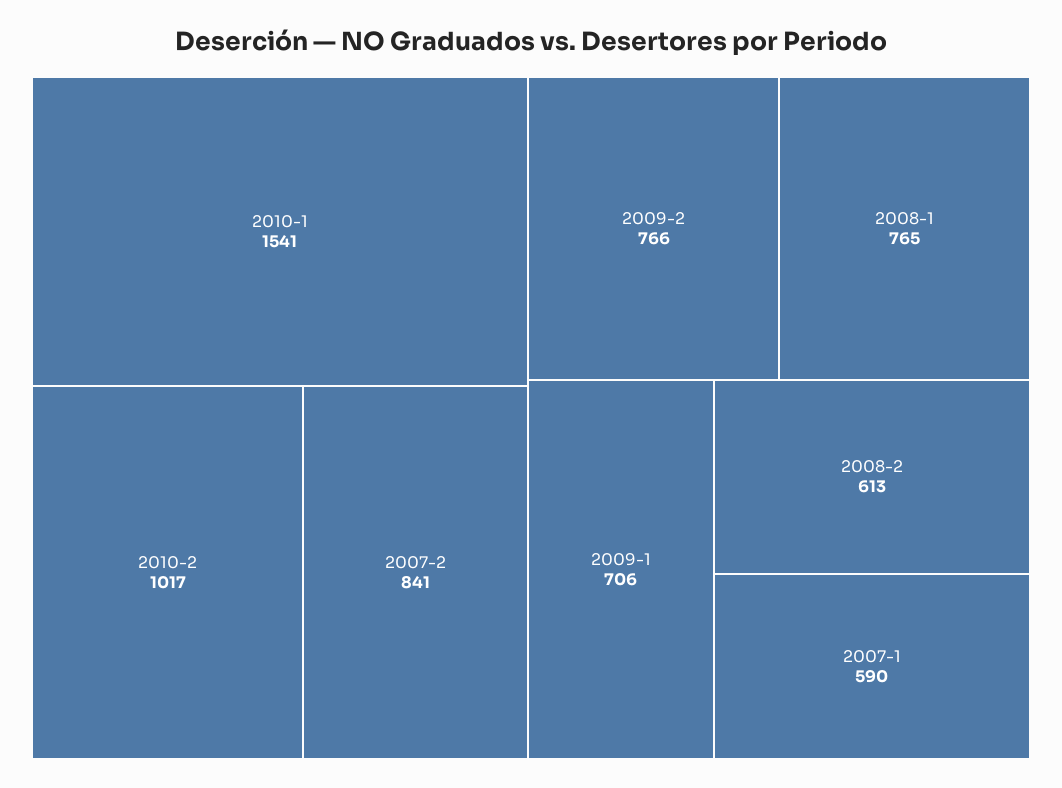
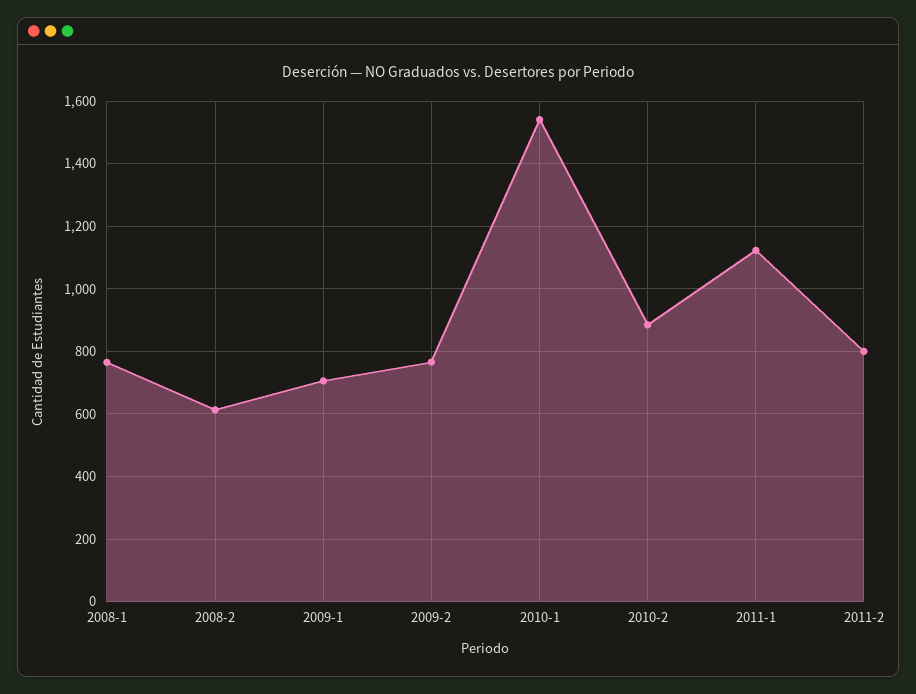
2010-2: 1017 -> 880
2007-2: 841 -> none
2007-1: 590 -> none
2011-1: none -> 1120
2011-2: none -> 800

